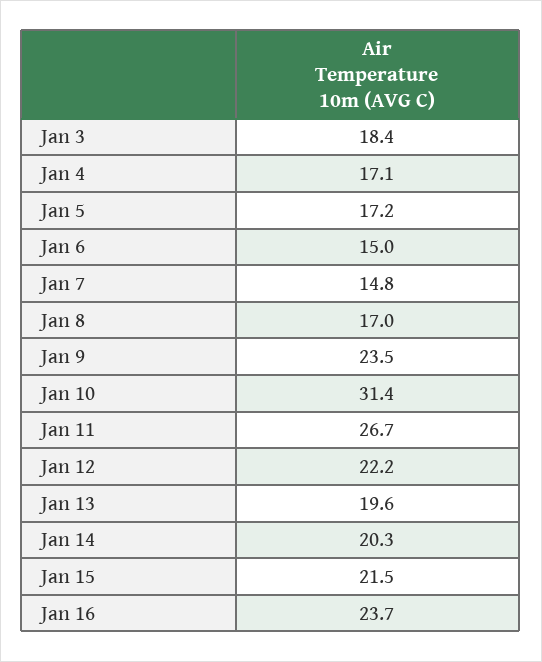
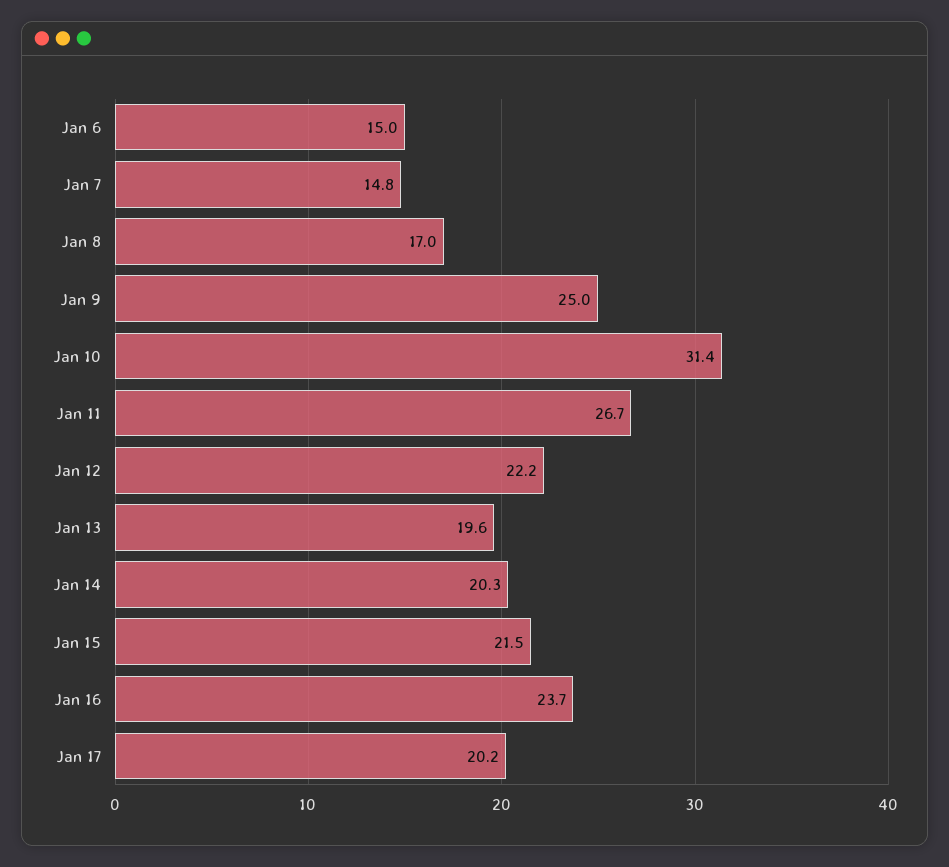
Jan 3: 18.4 -> none
Jan 4: 17.1 -> none
Jan 5: 17.2 -> none
Jan 9: 23.5 -> 25
Jan 17: none -> 20.2

